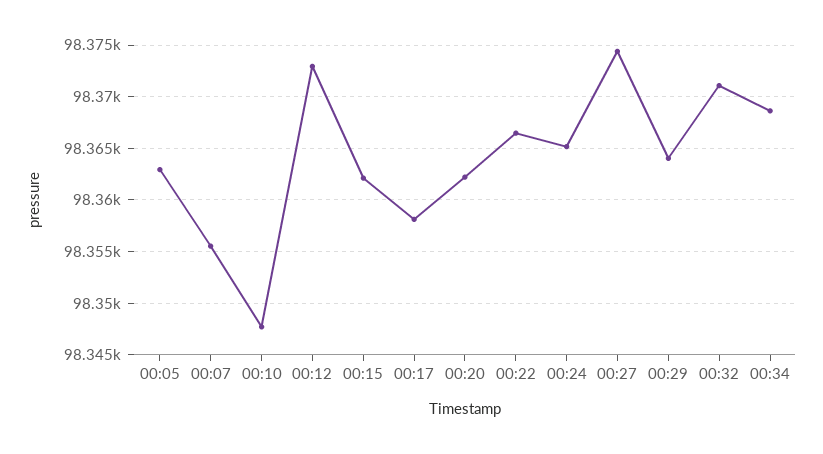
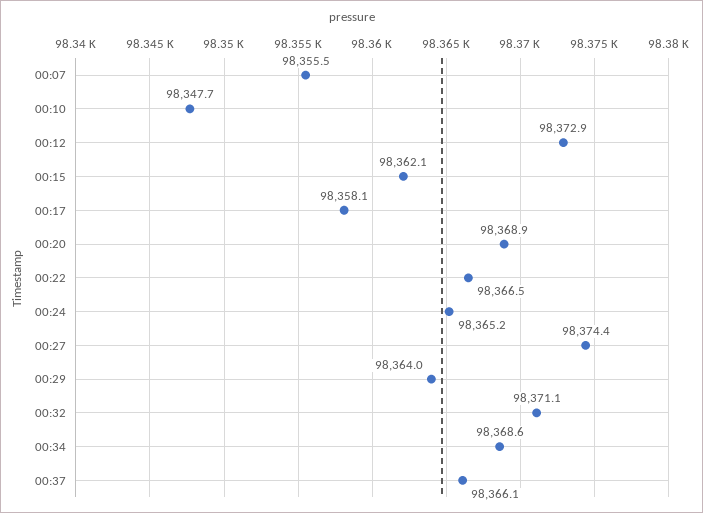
00:05: 98363 -> none
00:20: 98362 -> 98368.9
00:37: none -> 98366.1

